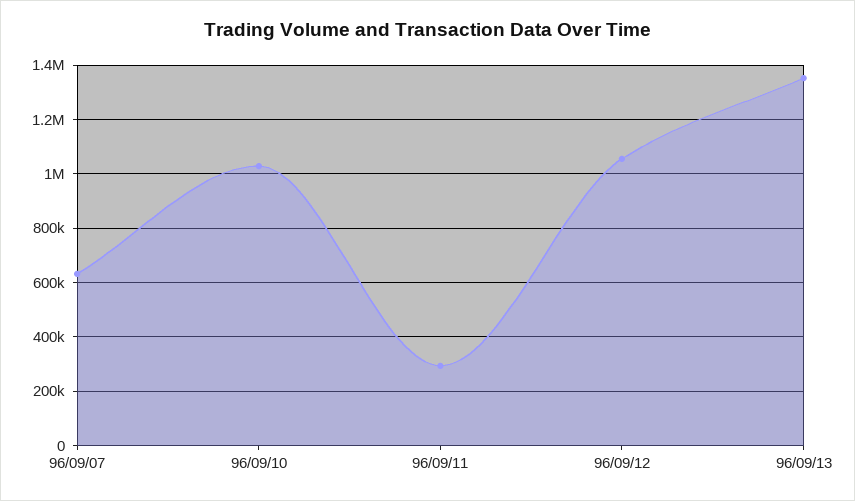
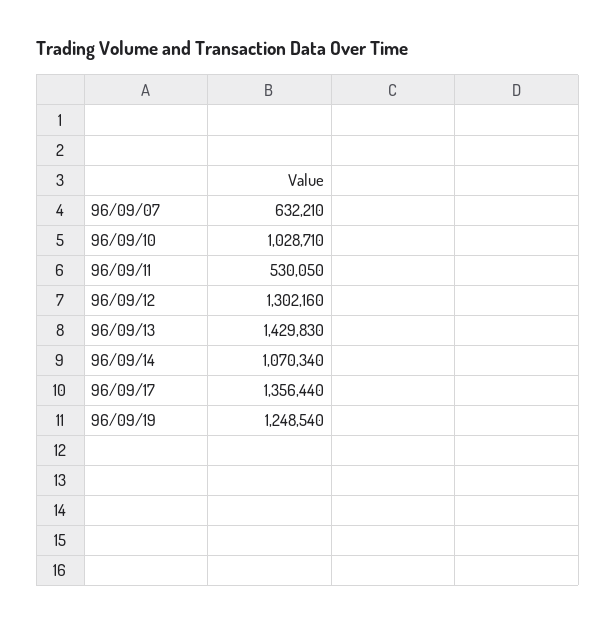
96/09/11: 300000 -> 530050
96/09/12: 1050000 -> 1302160
96/09/13: 1350000 -> 1429830
96/09/14: none -> 1070340
96/09/17: none -> 1356440
96/09/19: none -> 1248540

